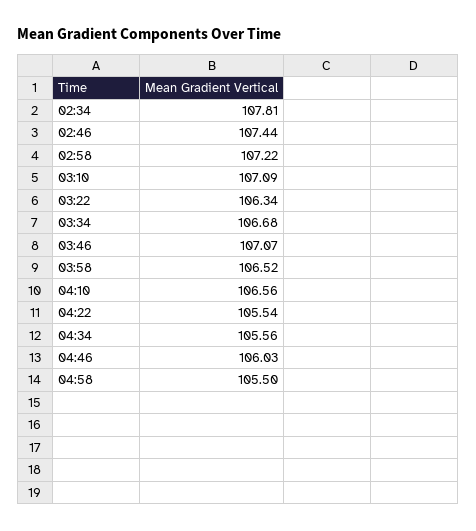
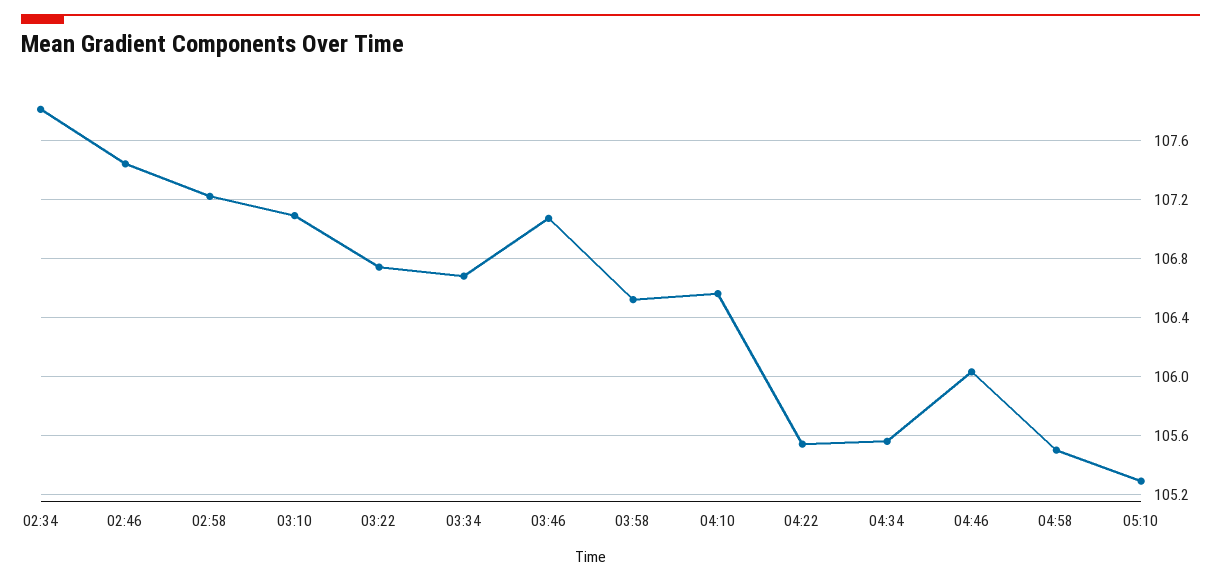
03:22: 106.34 -> 106.75
05:10: none -> 105.3

